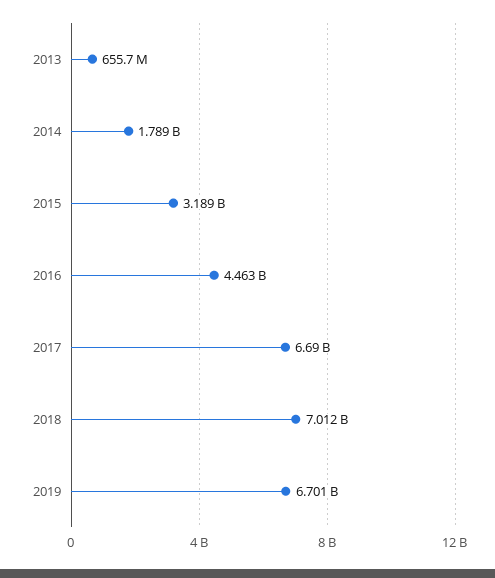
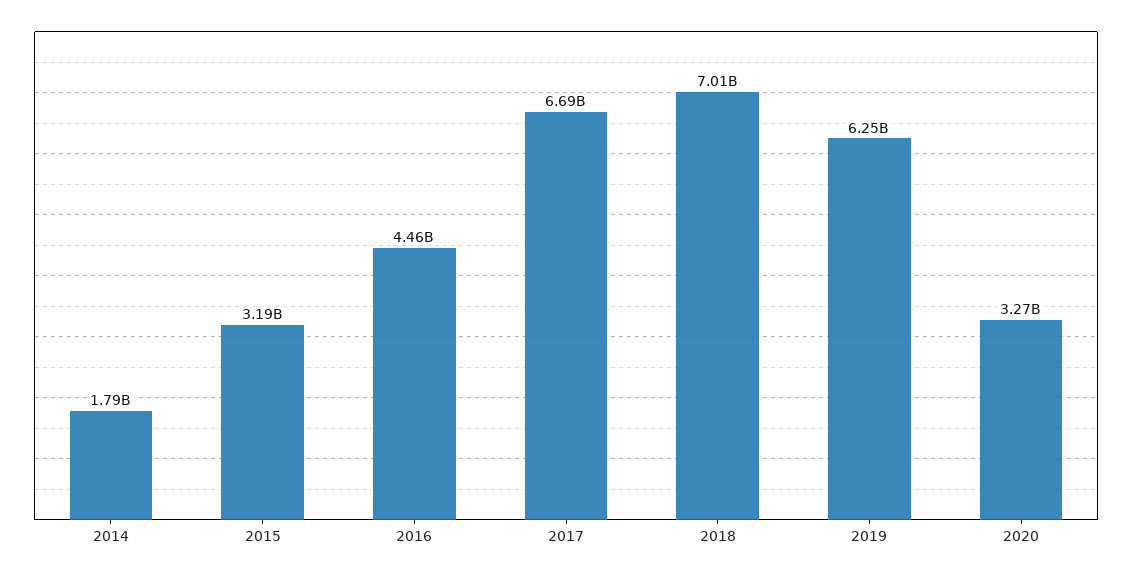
2013: 655700000 -> none
2019: 6701000000 -> 6250000000
2020: none -> 3270000000

